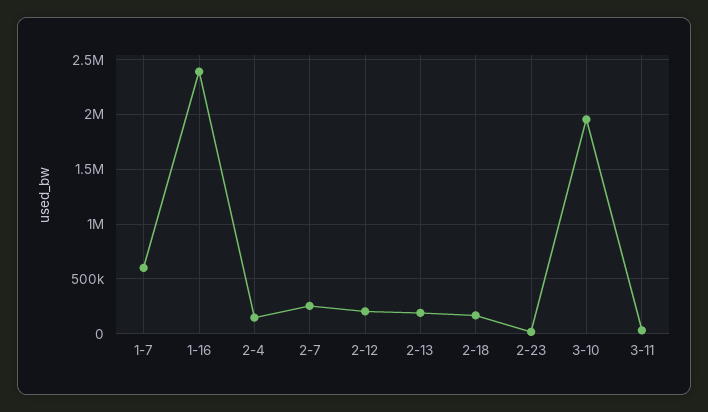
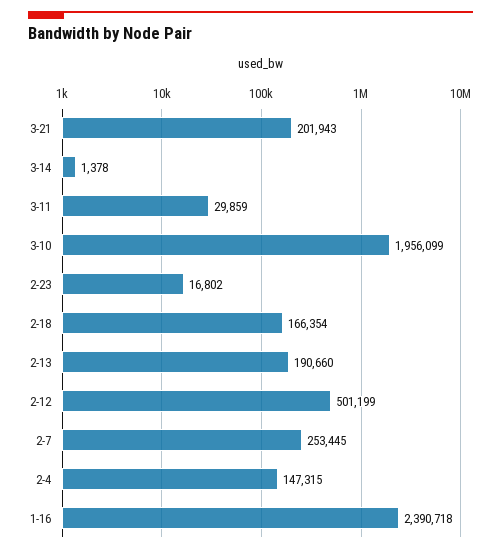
1-7: 600000 -> none
2-12: 200000 -> 501199
3-21: none -> 201943
3-14: none -> 1378

